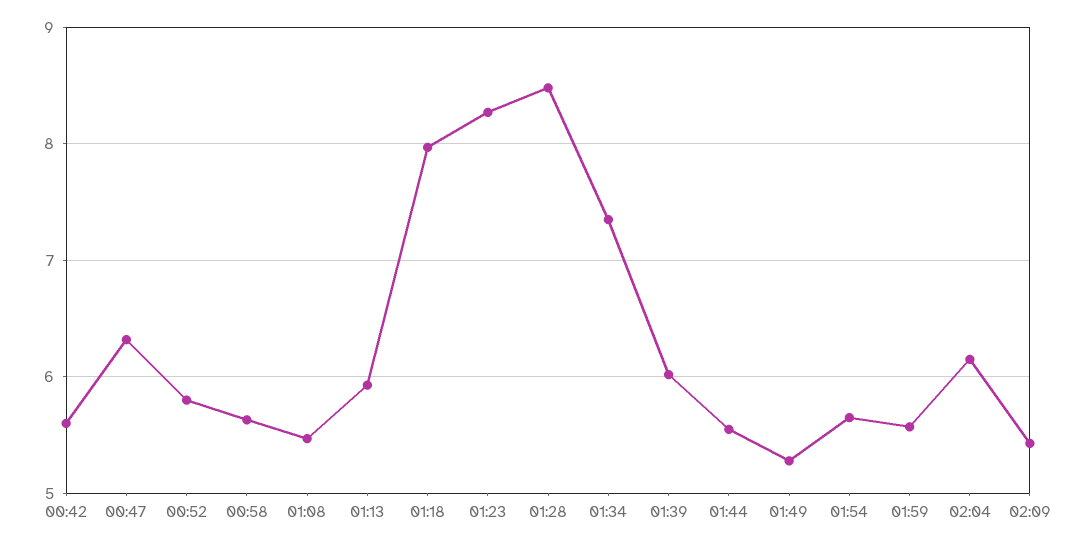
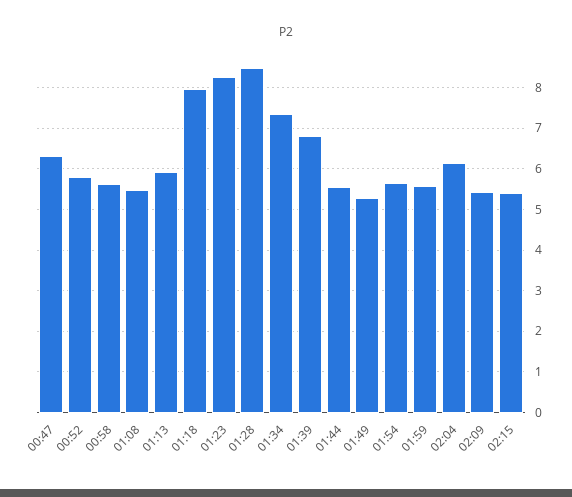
00:42: 5.6 -> none
01:39: 6 -> 6.8
02:15: none -> 5.4

